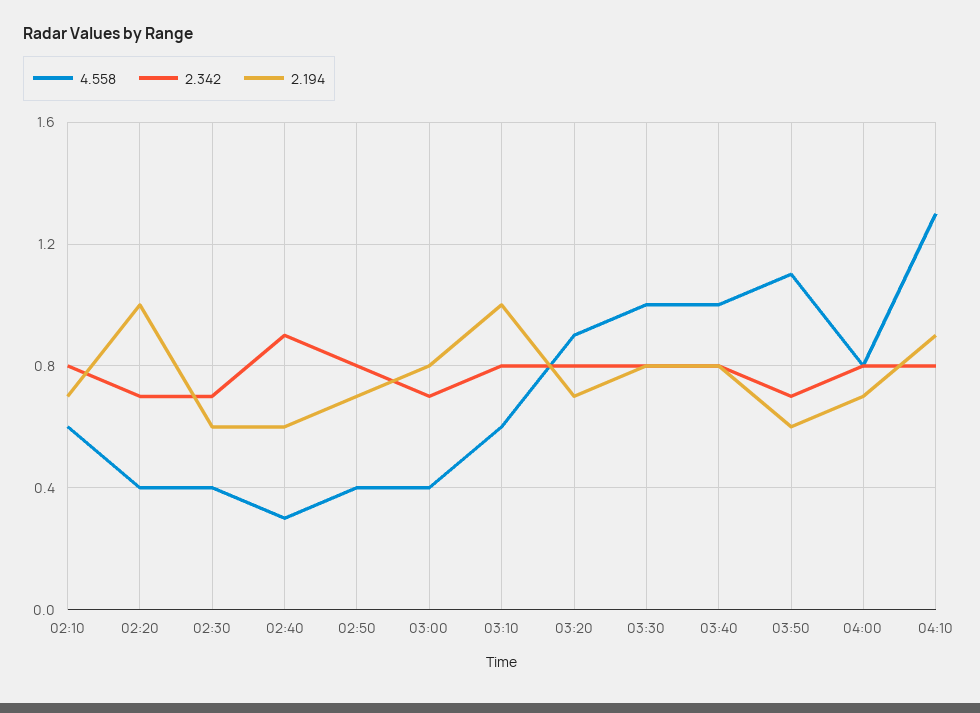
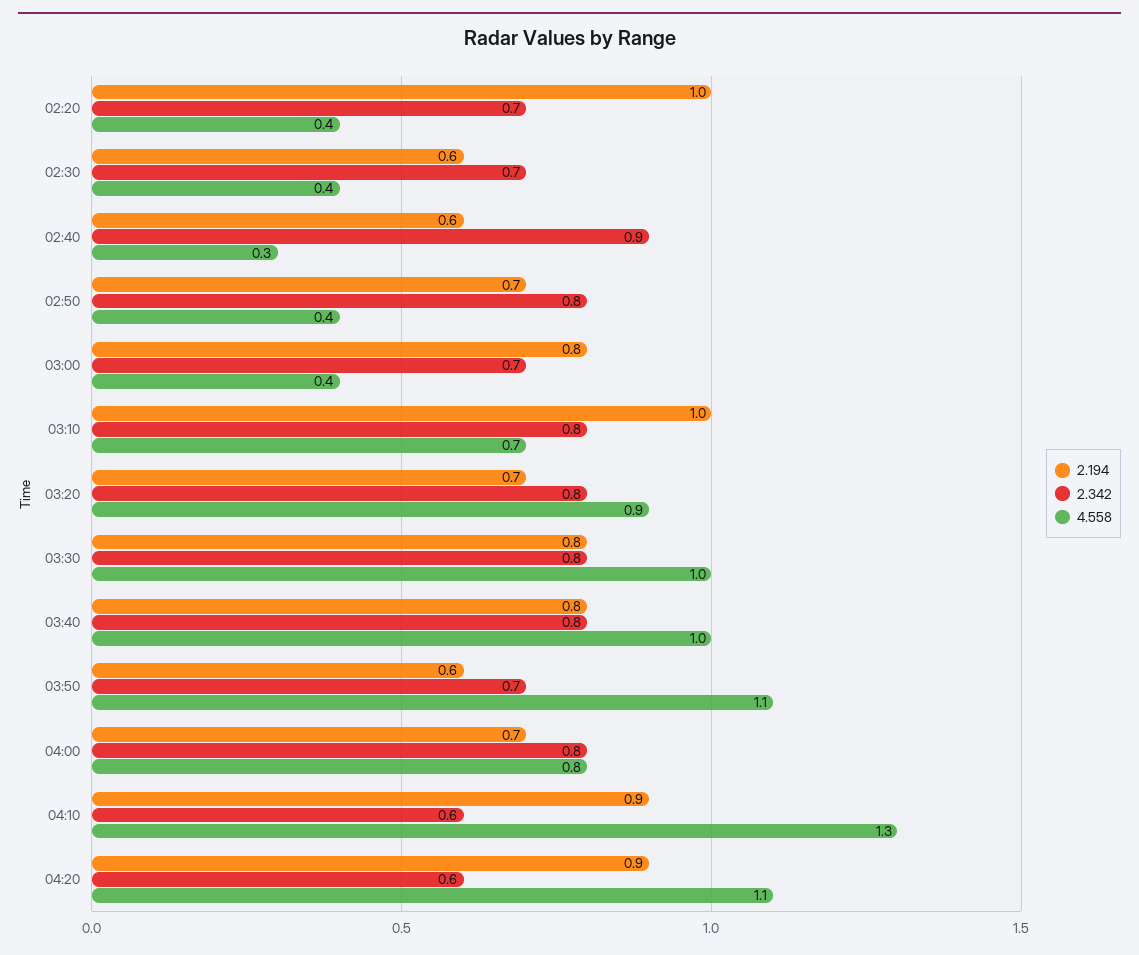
4.558, 02:10: 0.6 -> none
2.342, 02:10: 0.8 -> none
2.194, 02:10: 0.7 -> none
4.558, 03:10: 0.6 -> 0.7
2.342, 04:10: 0.8 -> 0.6
2.194, 04:20: none -> 0.9
2.342, 04:20: none -> 0.6
4.558, 04:20: none -> 1.1

